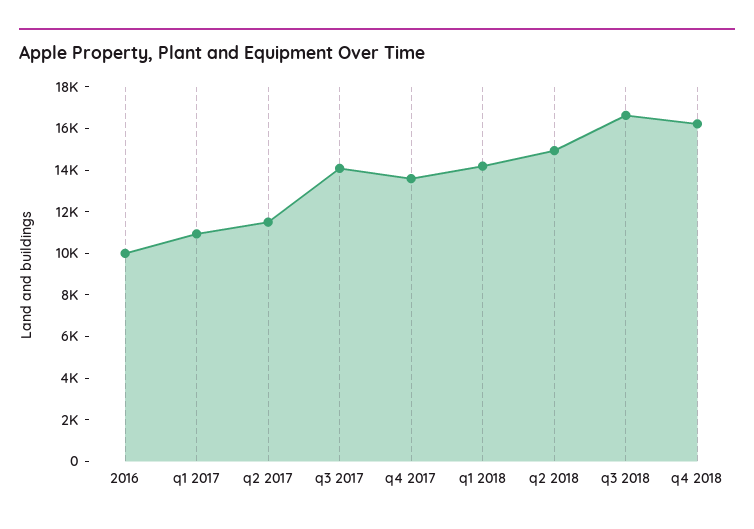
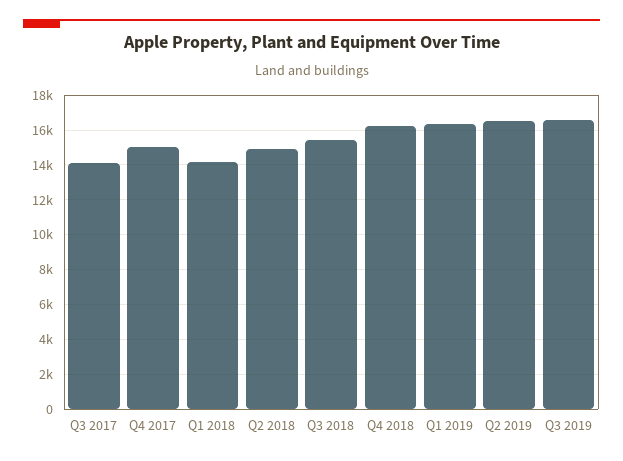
2016: 10000 -> none
q1 2017: 11000 -> none
q2 2017: 11500 -> none
q4 2017: 13500 -> 15000
q3 2018: 16500 -> 15500
Q1 2019: none -> 16500
Q2 2019: none -> 16500
Q3 2019: none -> 16500

